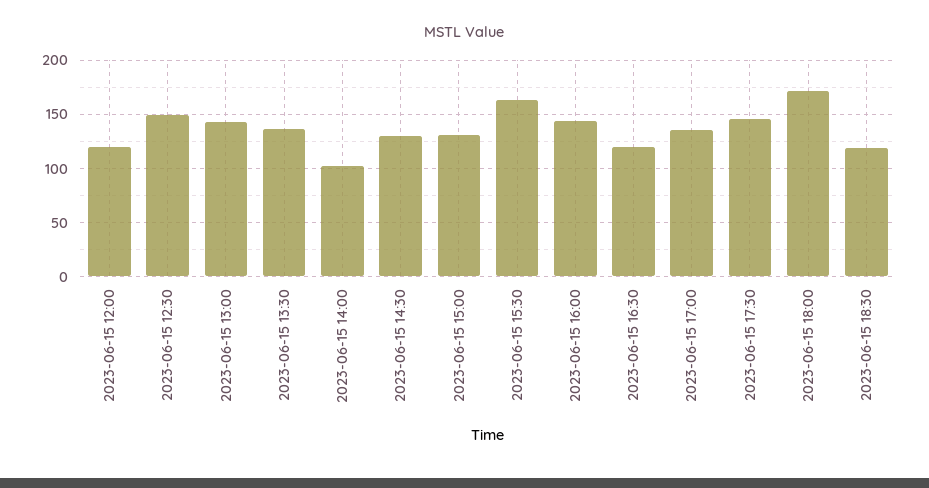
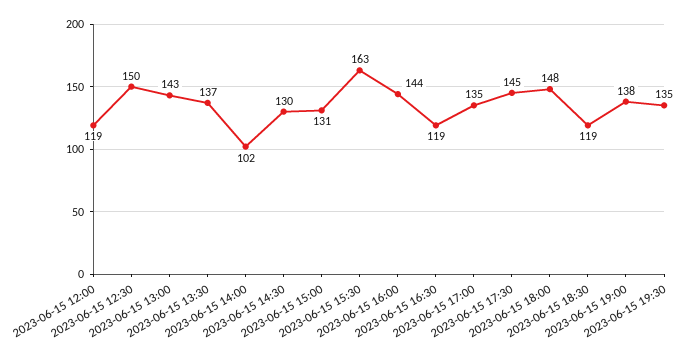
2023-06-15 18:00: 170 -> 148
2023-06-15 19:00: none -> 138
2023-06-15 19:30: none -> 135

